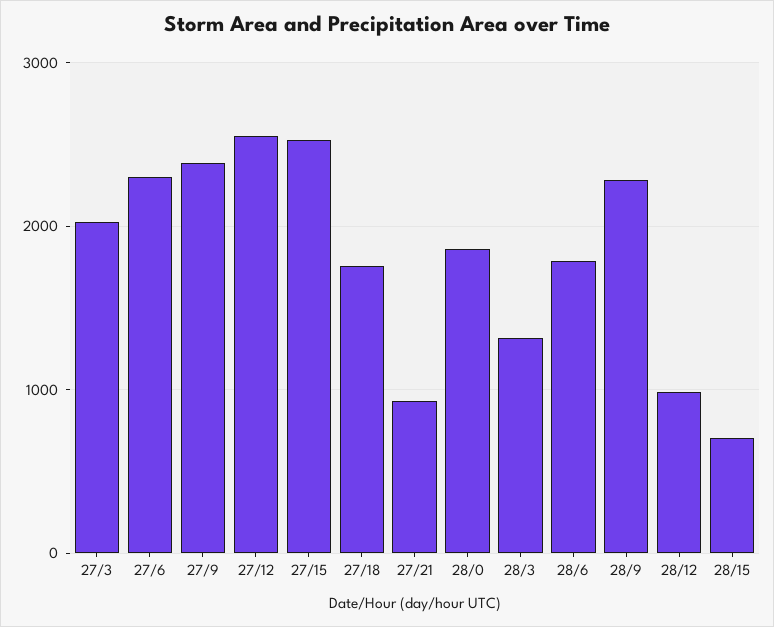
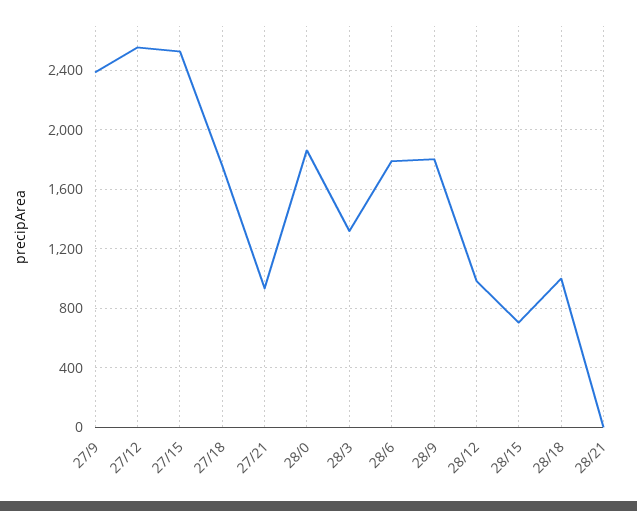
27/3: 2000 -> none
27/6: 2300 -> none
28/9: 2300 -> 1800
28/18: none -> 1000
28/21: none -> 0

